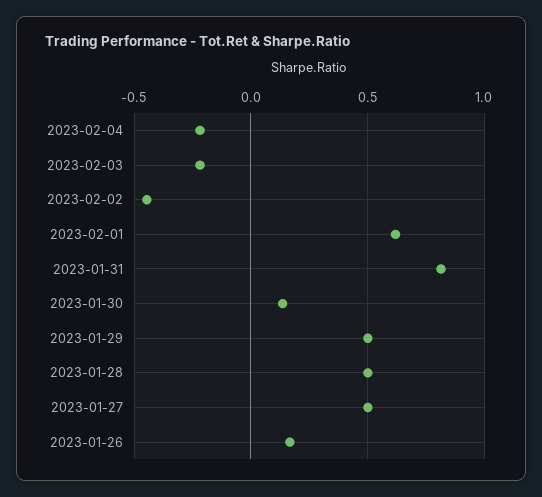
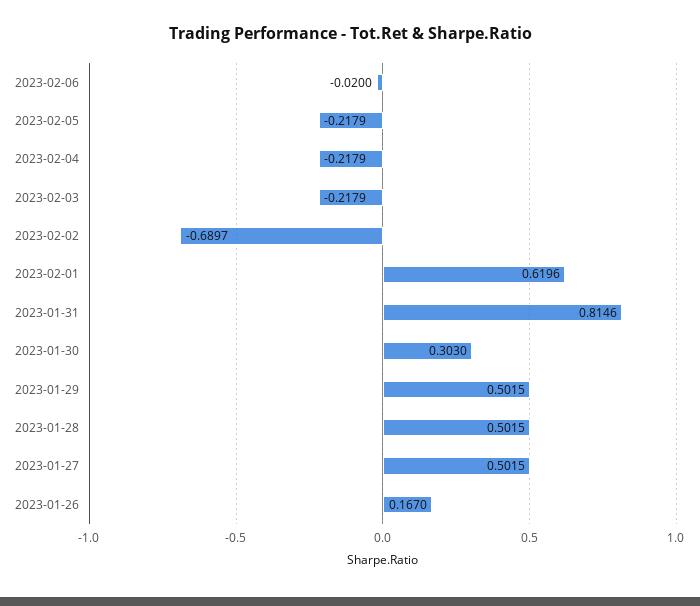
2023-02-02: -0.45 -> -0.6897
2023-01-30: 0.15 -> 0.303
2023-02-06: none -> -0.02
2023-02-05: none -> -0.2179

